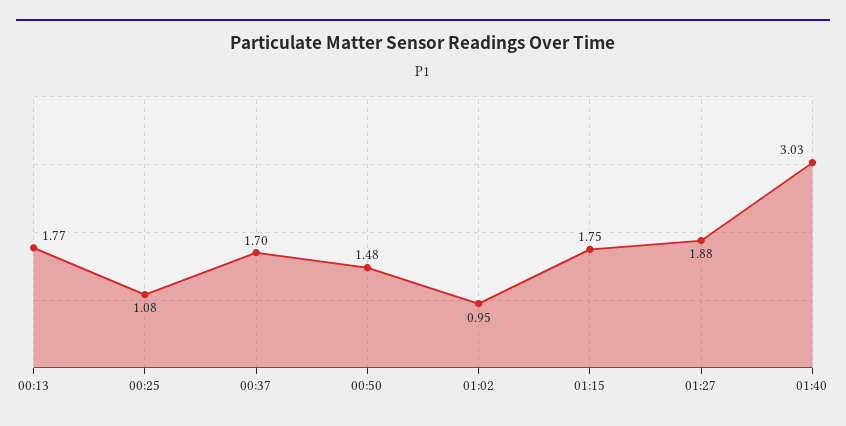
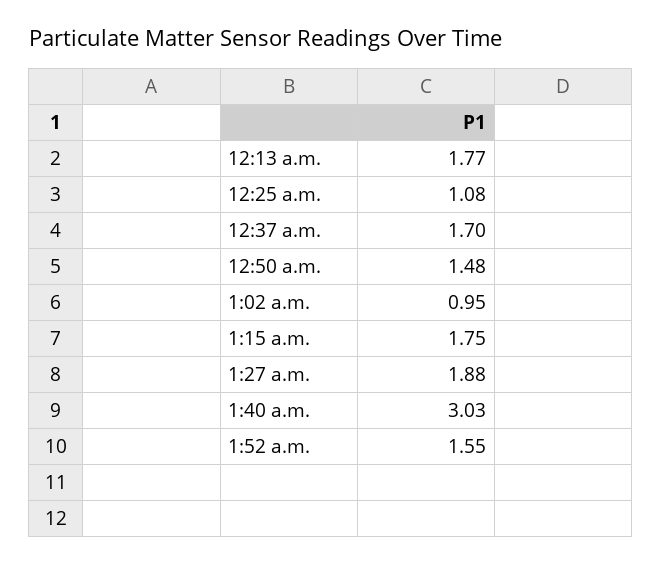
1:52 a.m.: none -> 1.55

